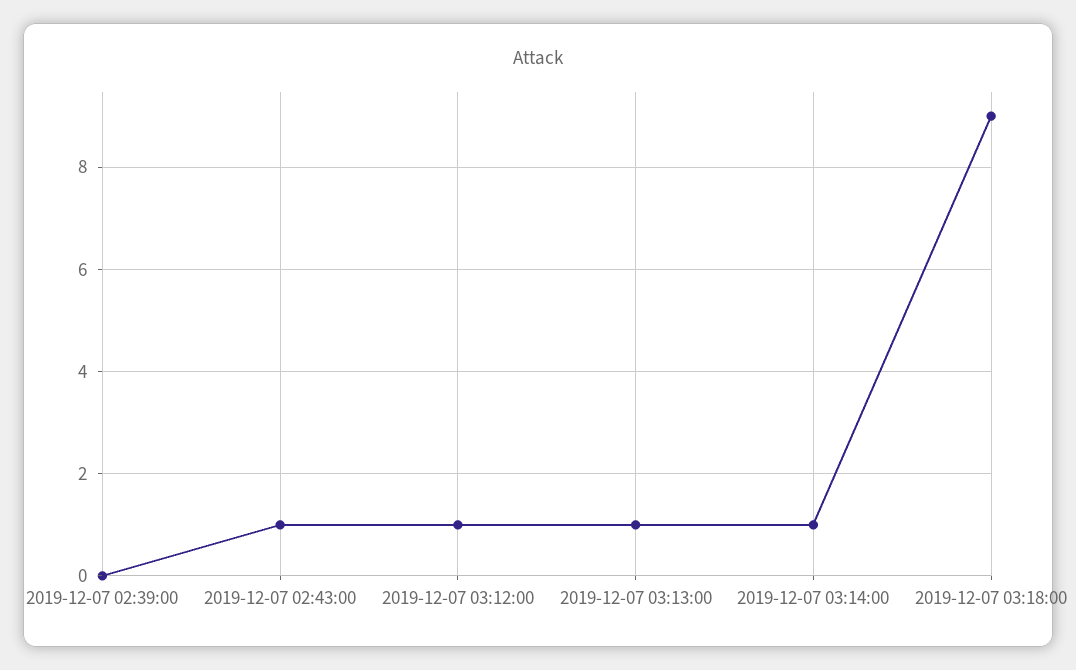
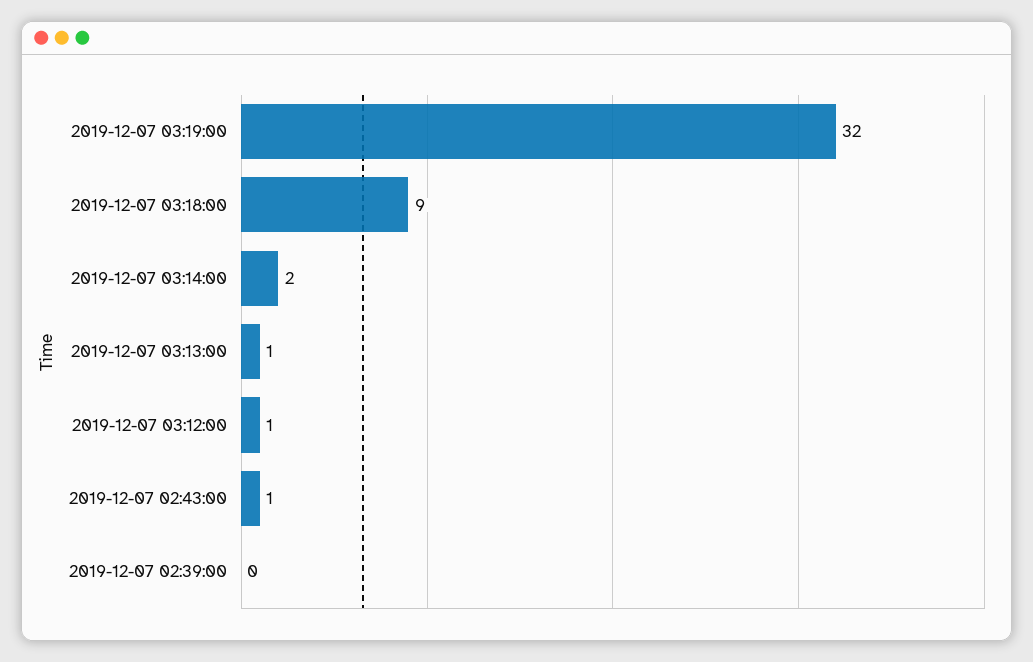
2019-12-07 03:14:00: 1 -> 2
2019-12-07 03:19:00: none -> 32

